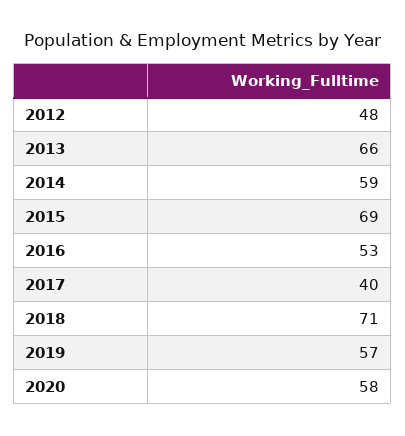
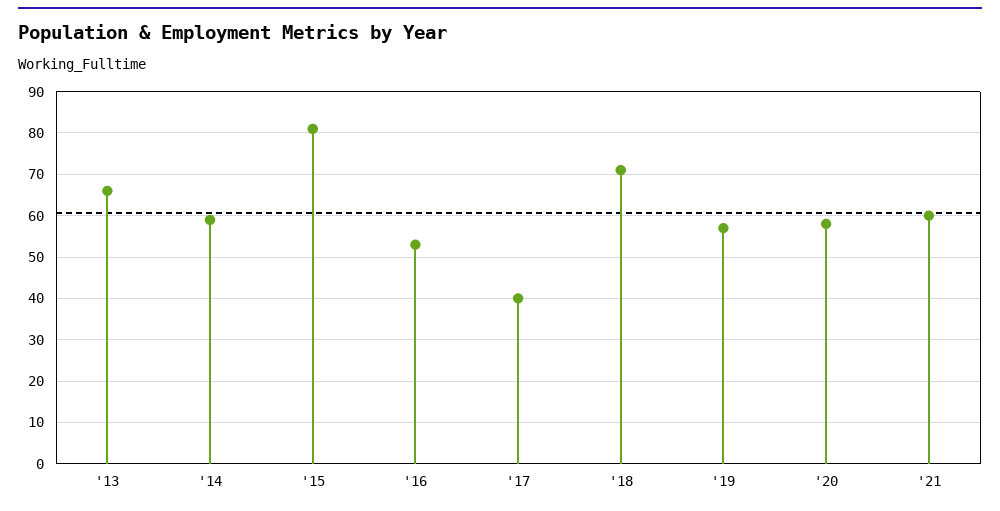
2012: 48 -> none
2015: 69 -> 80
'21: none -> 60

